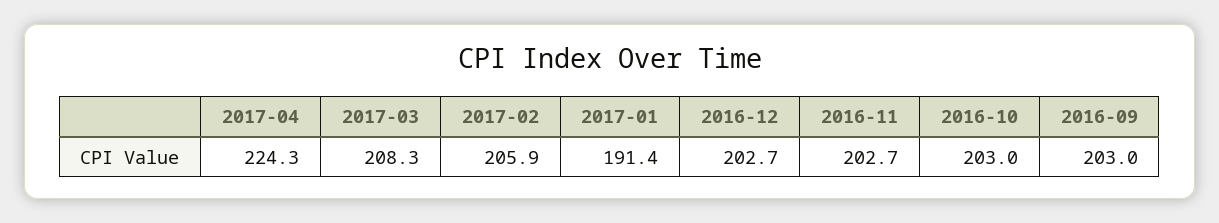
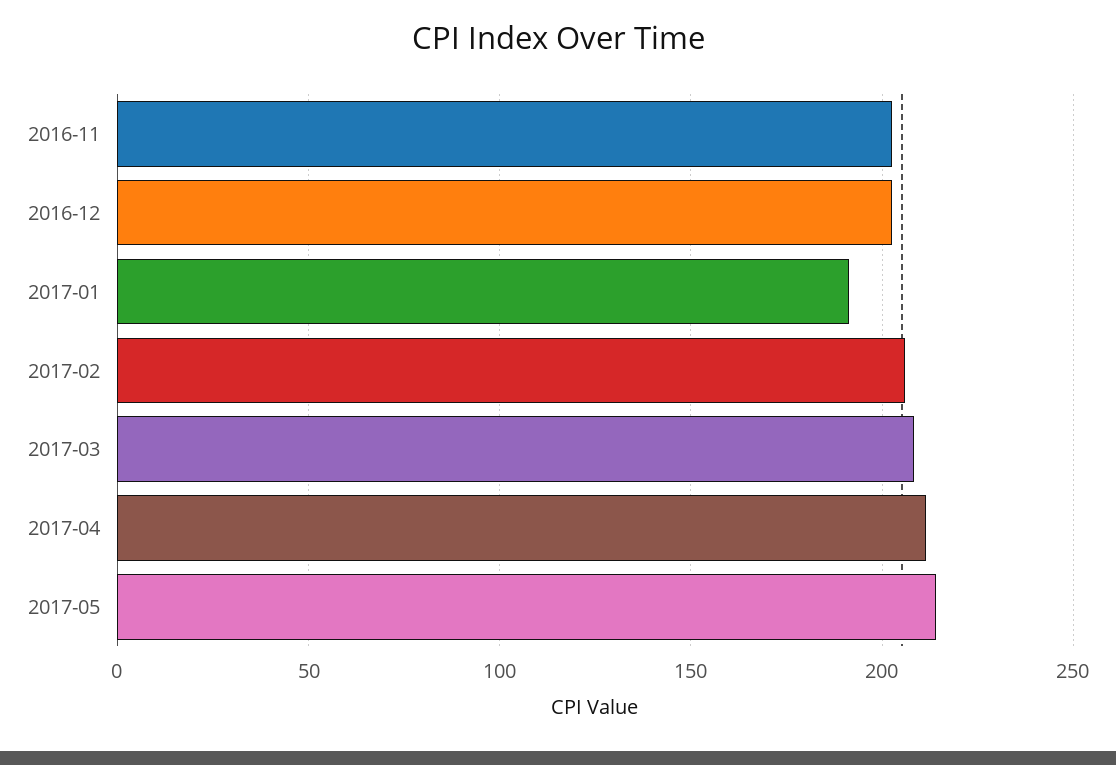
2017-04: 224.3 -> 210
2016-10: 203 -> none
2016-09: 203 -> none
2017-05: none -> 215

